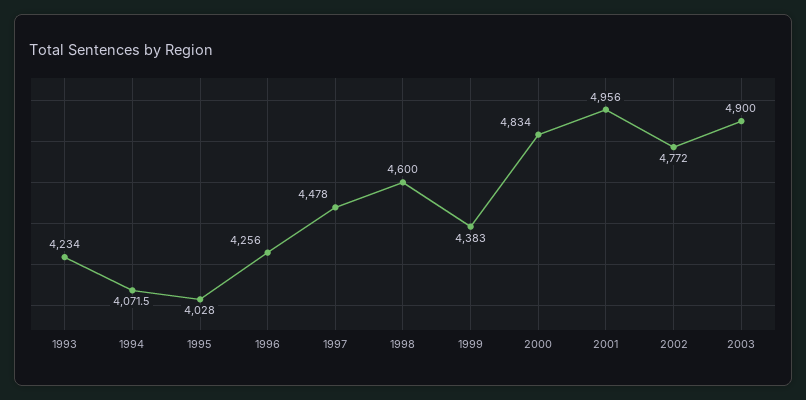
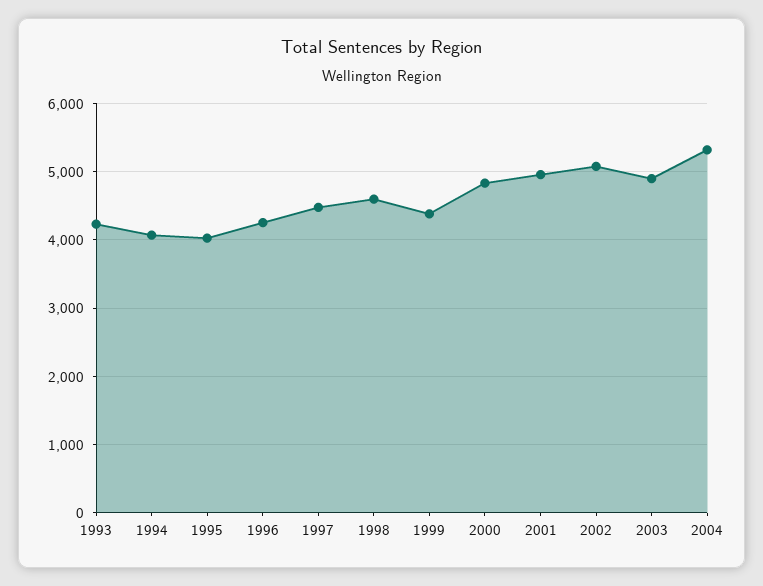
2002: 4772 -> 5100
2004: none -> 5300

